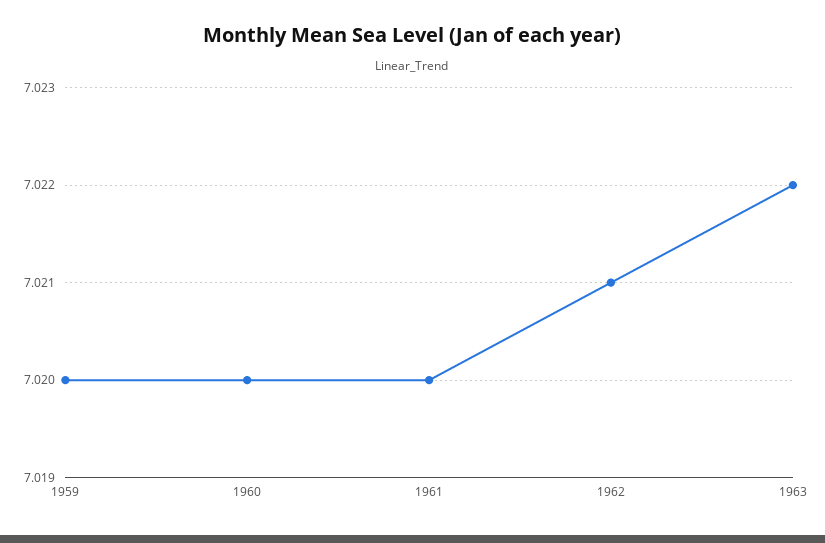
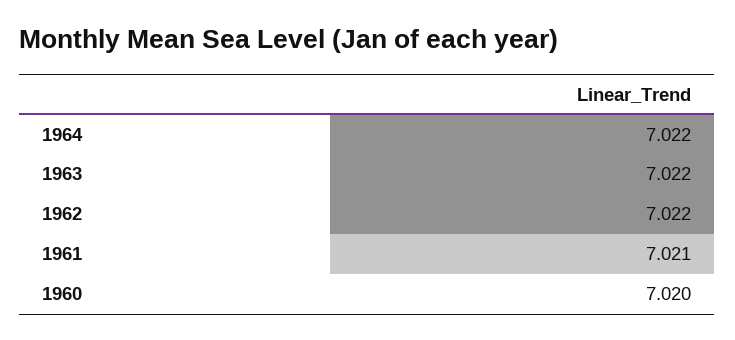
1959: 7.02 -> none
1961: 7.02 -> 7.021
1962: 7.021 -> 7.022
1964: none -> 7.022

